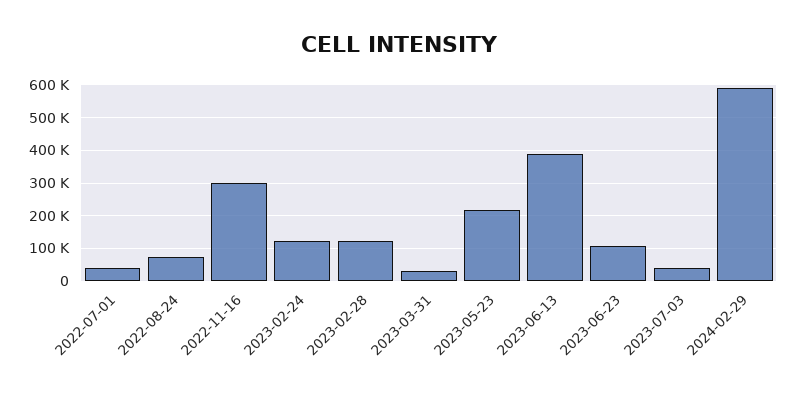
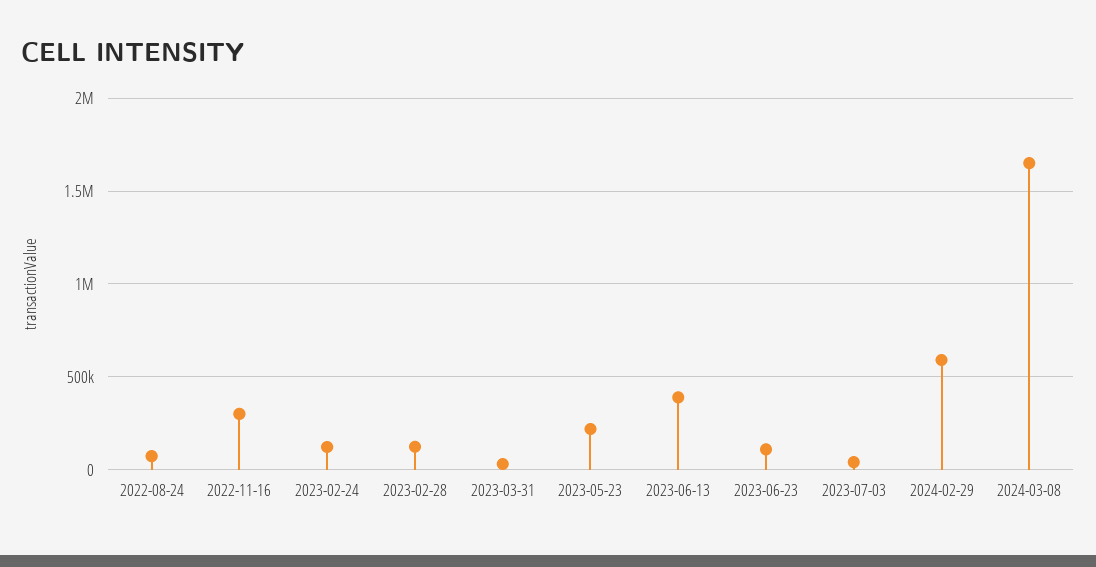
2022-07-01: 40000 -> none
2024-03-08: none -> 1650000

